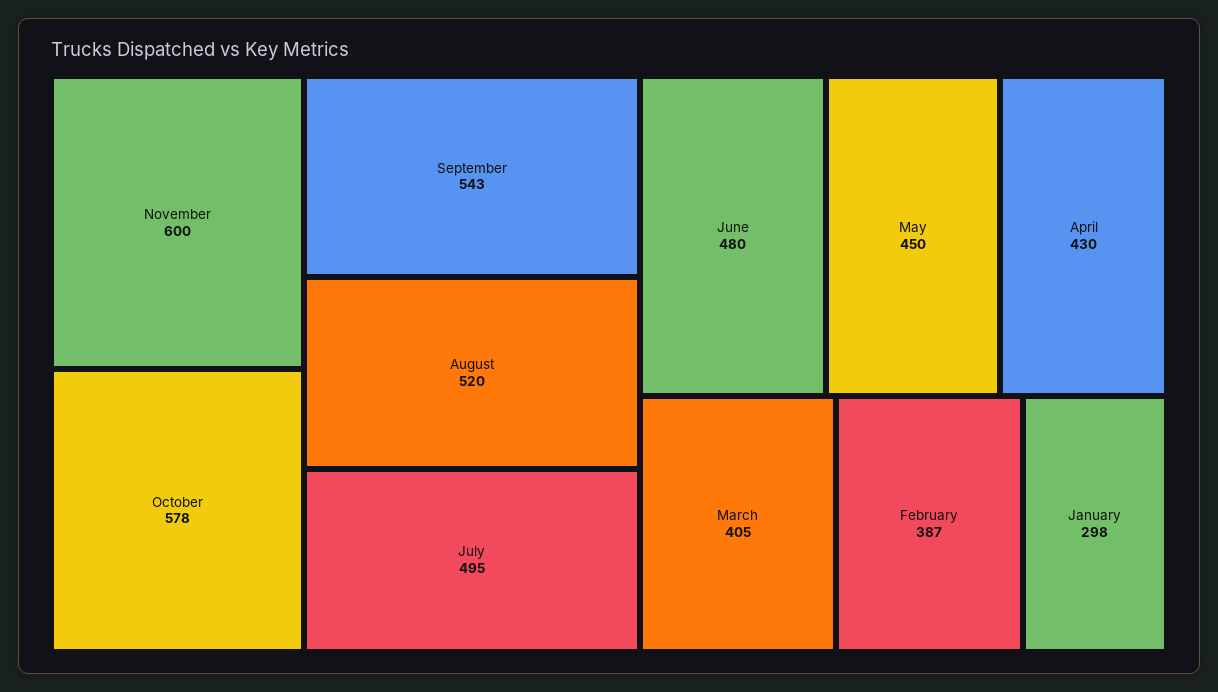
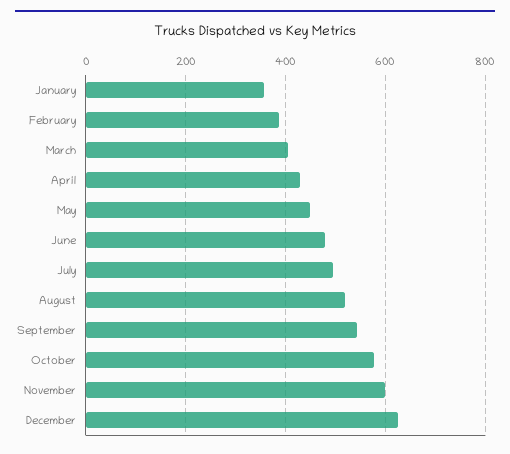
January: 298 -> 360
December: none -> 620

